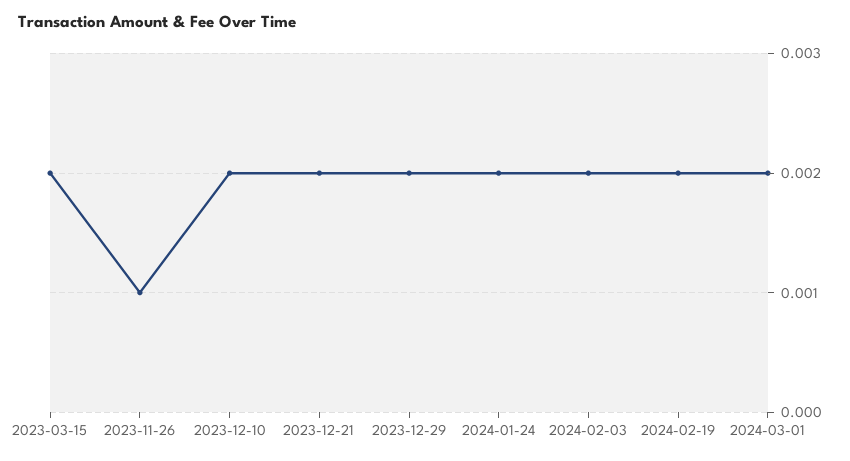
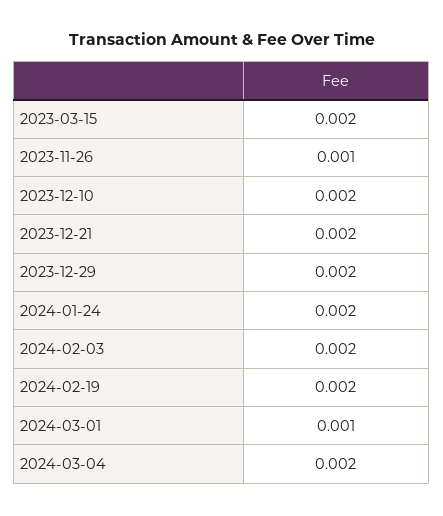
2024-03-01: 0.002 -> 0.001
2024-03-04: none -> 0.002

